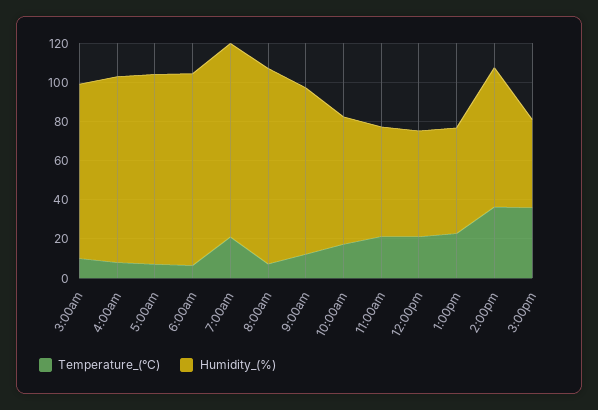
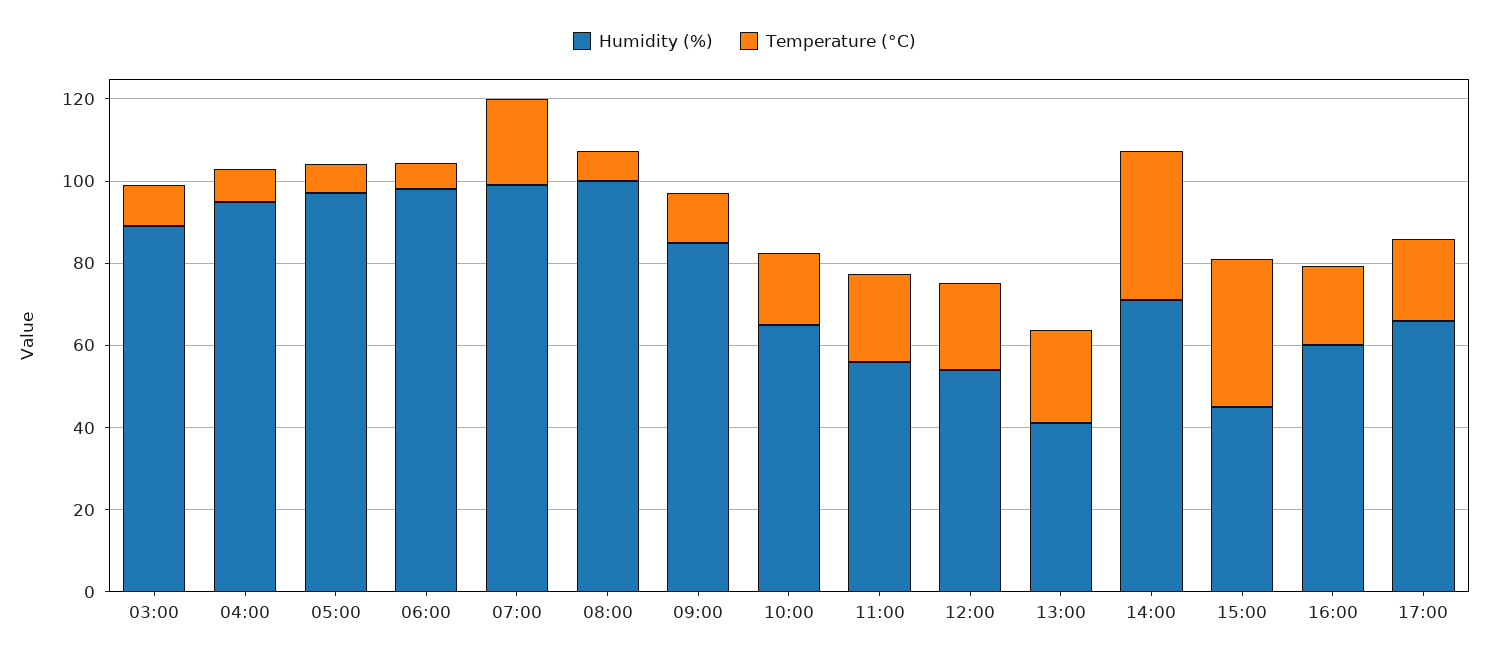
Humidity_(%), 1:00pm: 55 -> 40
Humidity_(%), 16:00: none -> 60
Temperature_(°C), 16:00: none -> 20
Humidity_(%), 17:00: none -> 65
Temperature_(°C), 17:00: none -> 20

